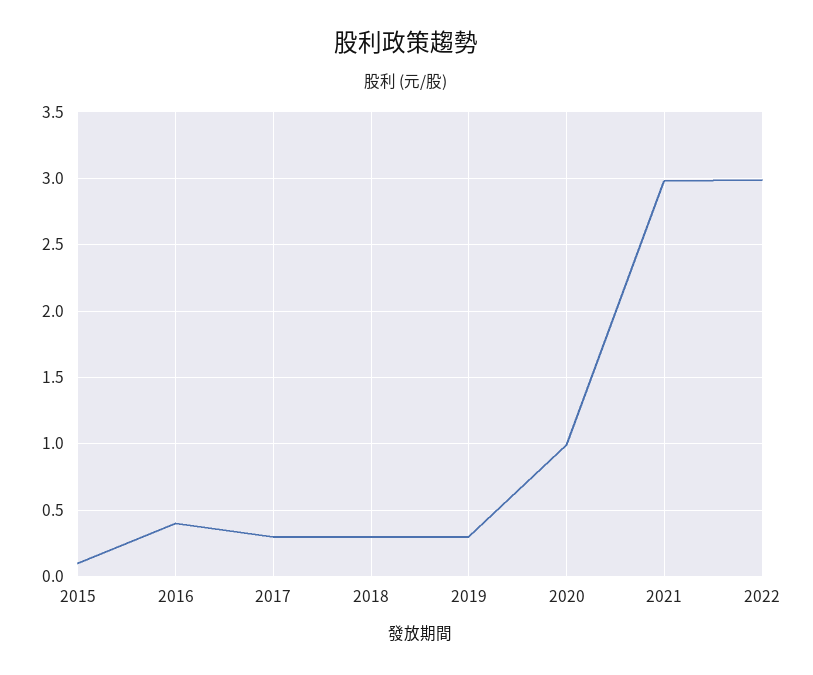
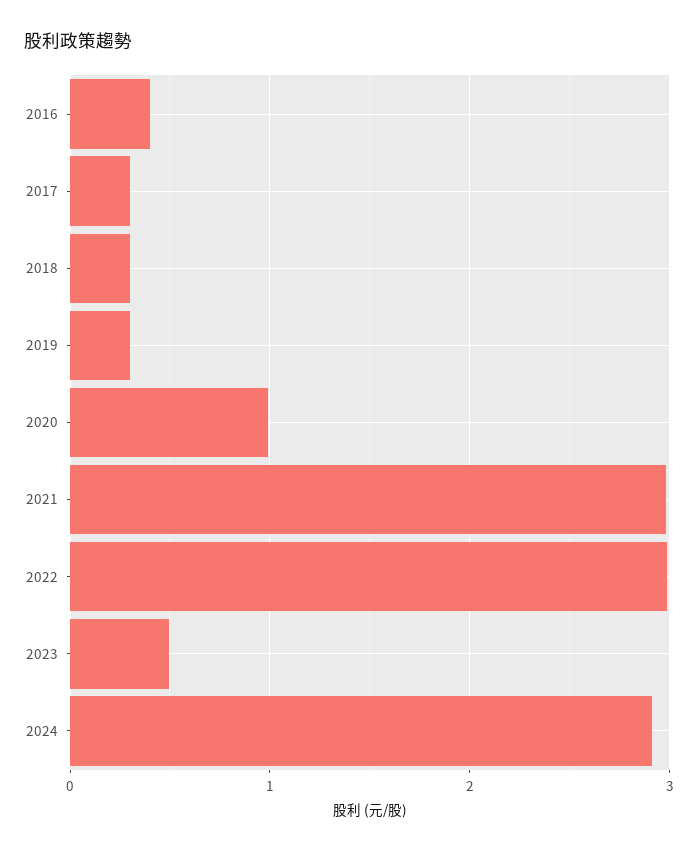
2015: 0.1 -> none
2023: none -> 0.5
2024: none -> 2.9

